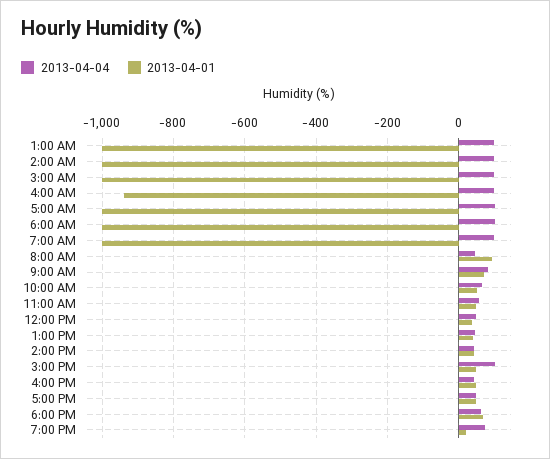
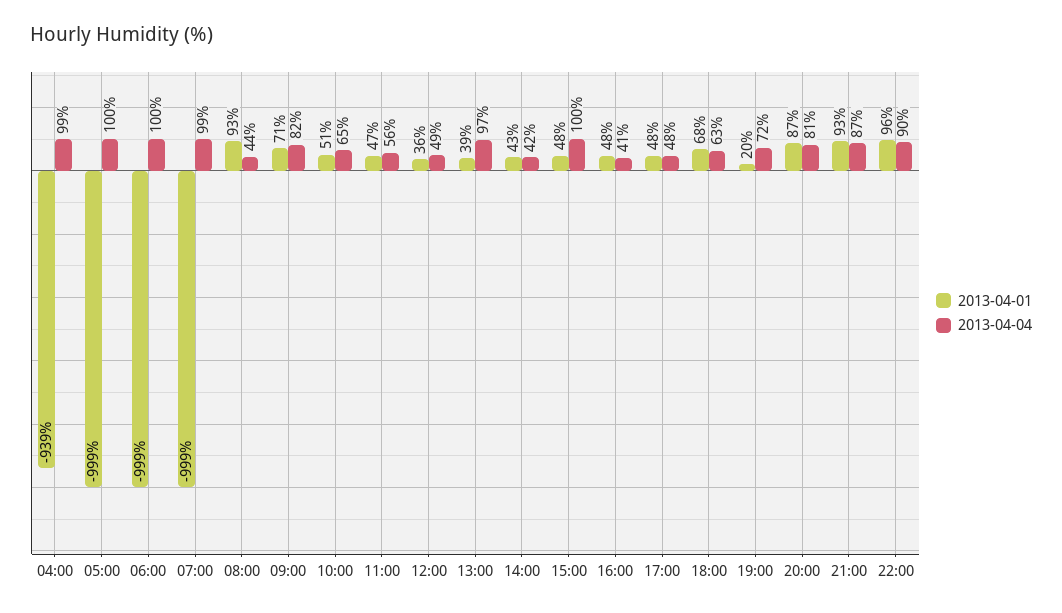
2013-04-04, 1:00 AM: 100 -> none
2013-04-01, 1:00 AM: -1000 -> none
2013-04-04, 2:00 AM: 100 -> none
2013-04-01, 2:00 AM: -1000 -> none
2013-04-04, 3:00 AM: 100 -> none
2013-04-01, 3:00 AM: -1000 -> none
2013-04-04, 1:00 PM: 40 -> 97
2013-04-01, 20:00: none -> 87
2013-04-04, 20:00: none -> 81
2013-04-01, 21:00: none -> 93
2013-04-04, 21:00: none -> 87
2013-04-01, 22:00: none -> 96
2013-04-04, 22:00: none -> 90

